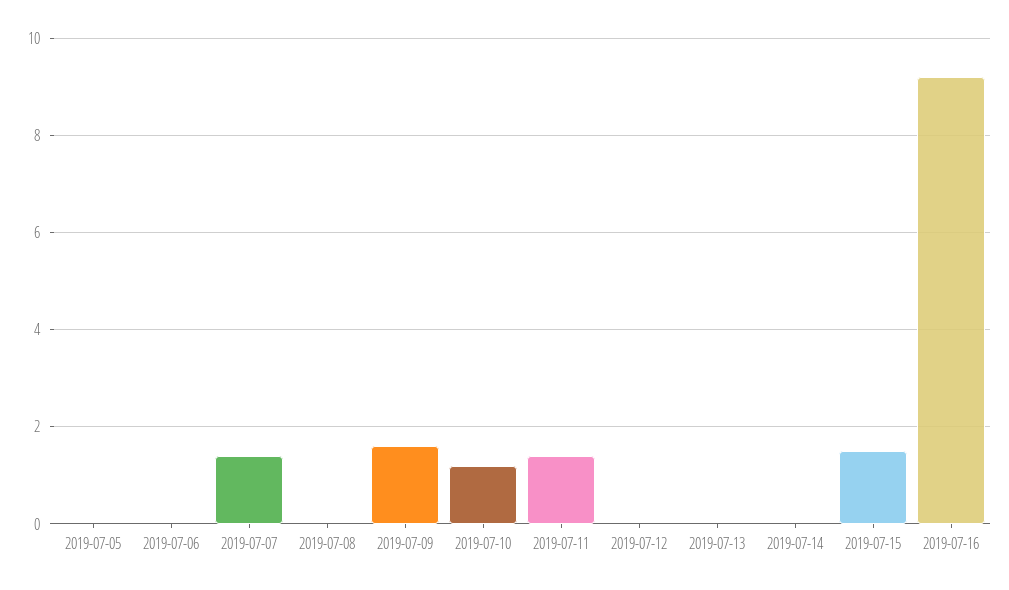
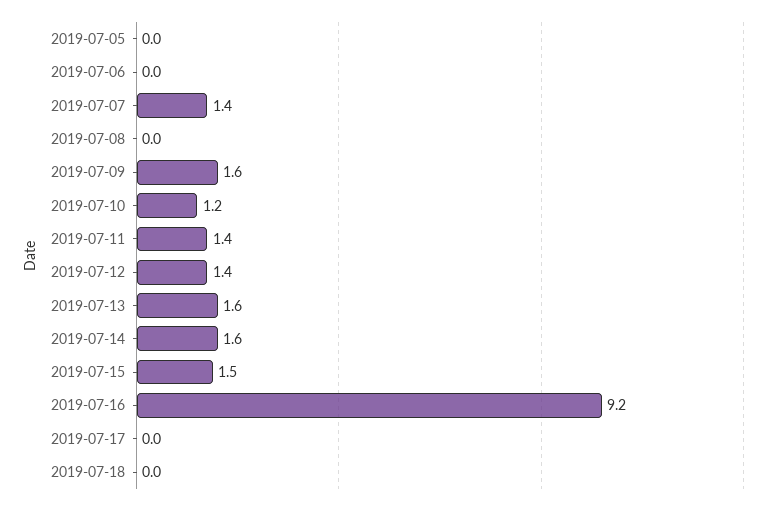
2019-07-12: 0 -> 1.4
2019-07-13: 0 -> 1.6
2019-07-14: 0 -> 1.6
2019-07-17: none -> 0
2019-07-18: none -> 0

